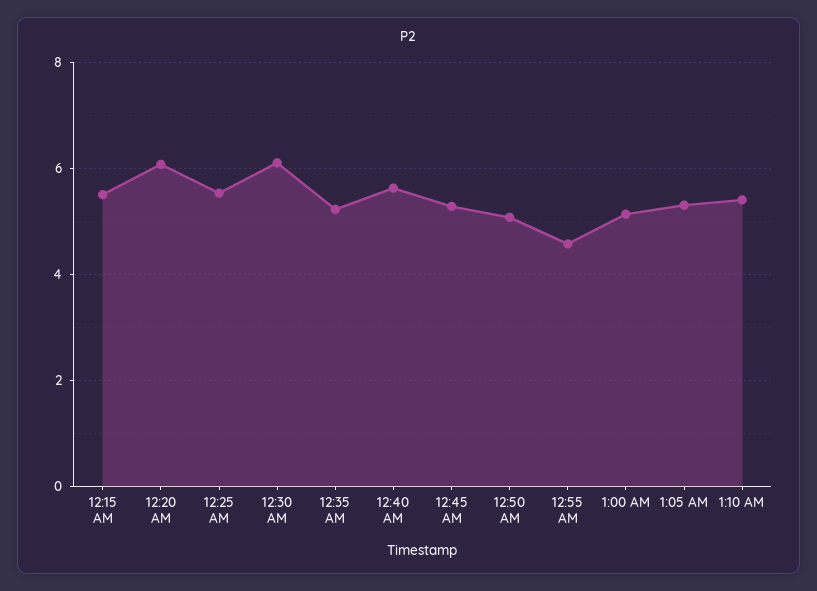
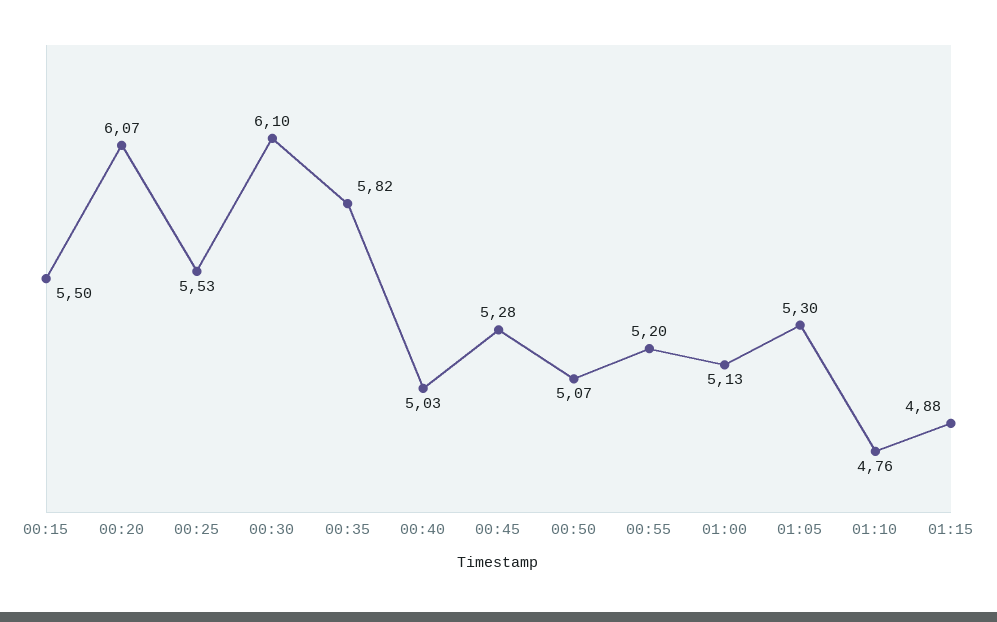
12:35 AM: 5.2 -> 5.82
12:40 AM: 5.6 -> 5.03
12:55 AM: 4.6 -> 5.2
1:10 AM: 5.4 -> 4.76
01:15: none -> 4.88

